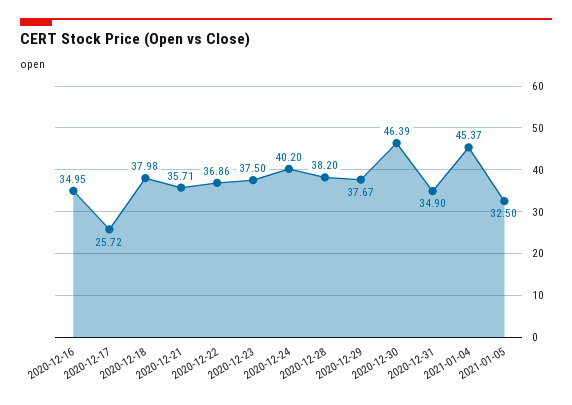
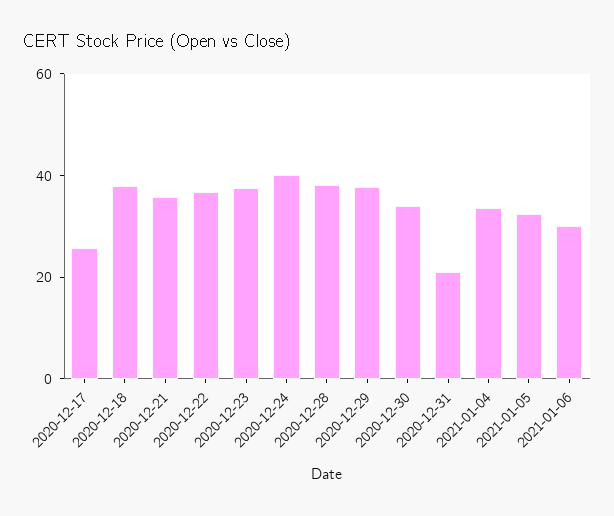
2020-12-16: 34.95 -> none
2020-12-30: 46.39 -> 35
2020-12-31: 34.9 -> 20
2021-01-04: 45.37 -> 35
2021-01-06: none -> 30

